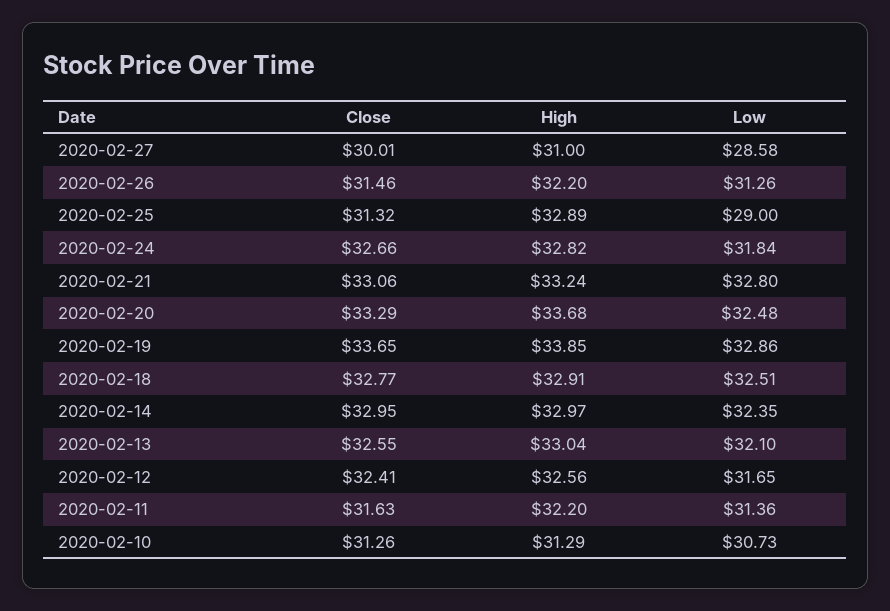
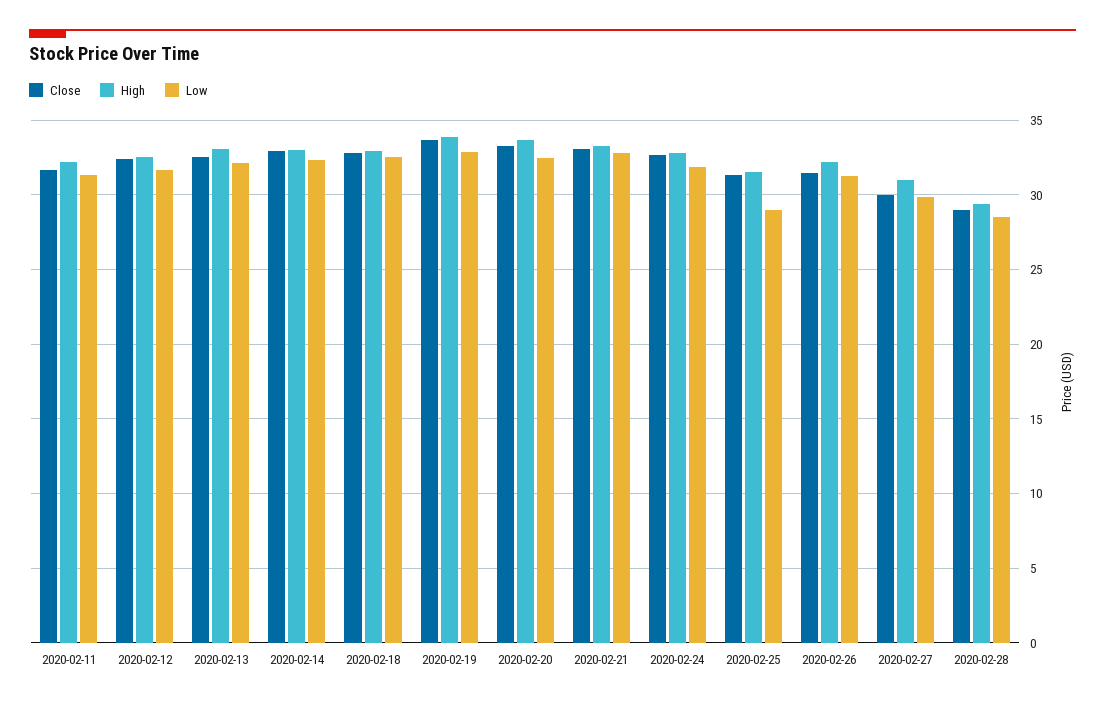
Low, 2020-02-27: 28.58 -> 30
High, 2020-02-25: 32.89 -> 31.5
Close, 2020-02-10: 31.26 -> none
High, 2020-02-10: 31.29 -> none
Low, 2020-02-10: 30.73 -> none
Close, 2020-02-28: none -> 29
High, 2020-02-28: none -> 29.5
Low, 2020-02-28: none -> 28.5

